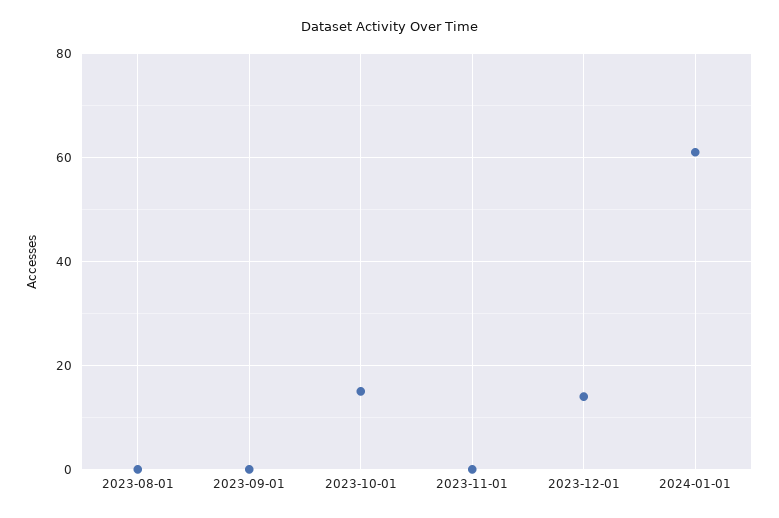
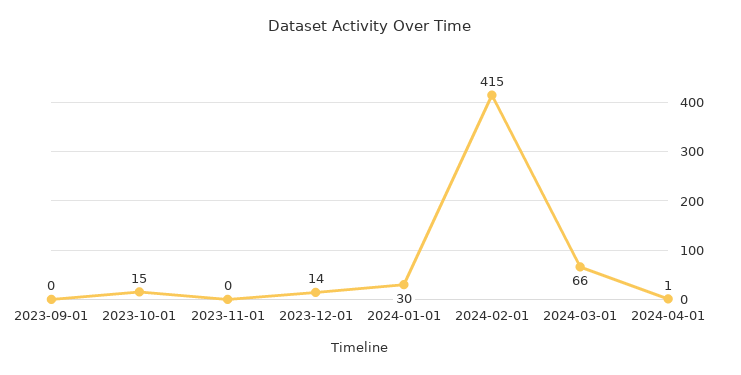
2023-08-01: 0 -> none
2024-01-01: 60 -> 30
2024-02-01: none -> 415
2024-03-01: none -> 66
2024-04-01: none -> 1

